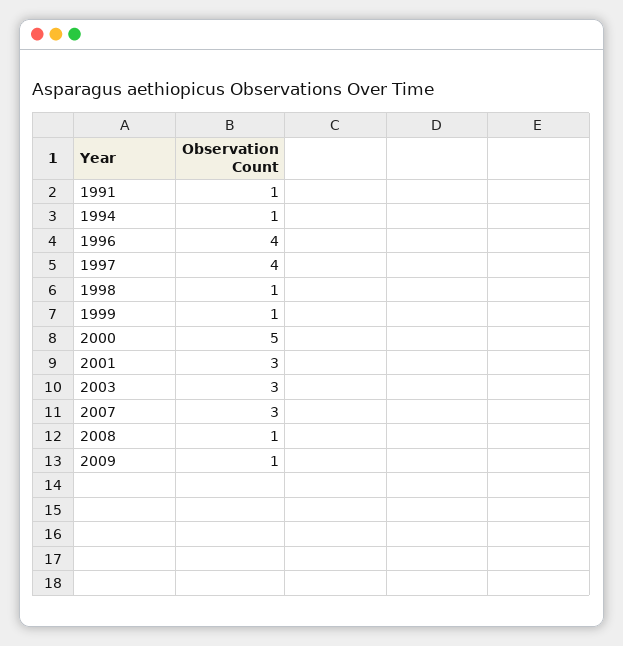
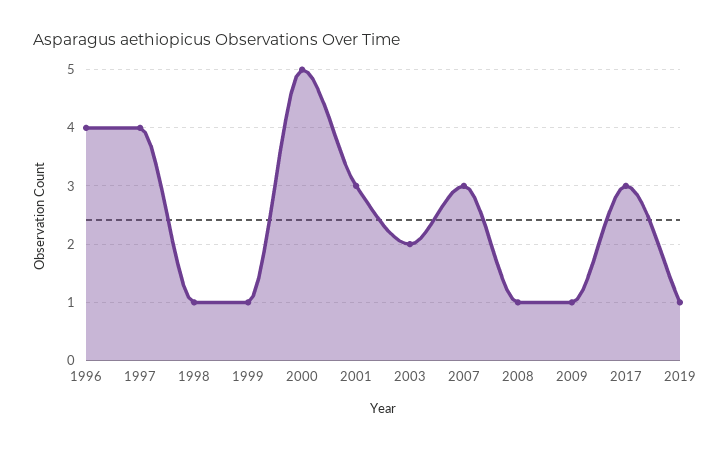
1991: 1 -> none
1994: 1 -> none
2003: 3 -> 2
2017: none -> 3
2019: none -> 1

